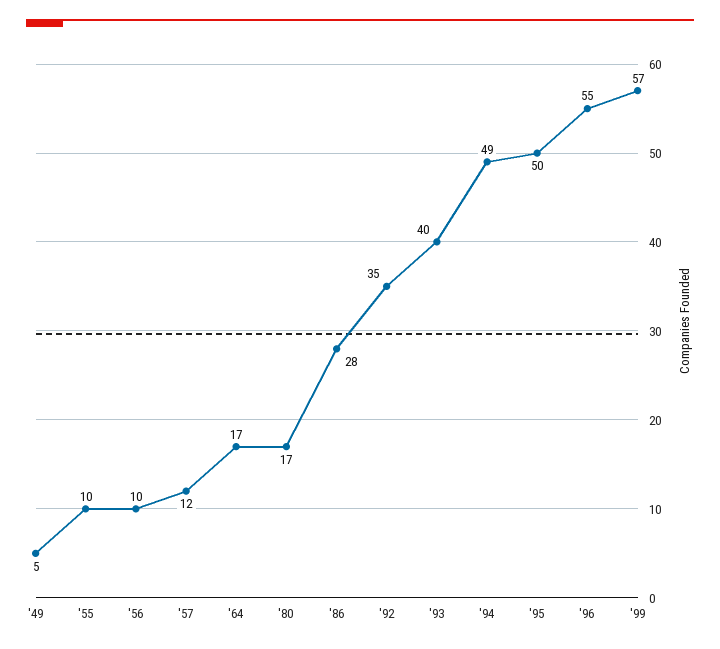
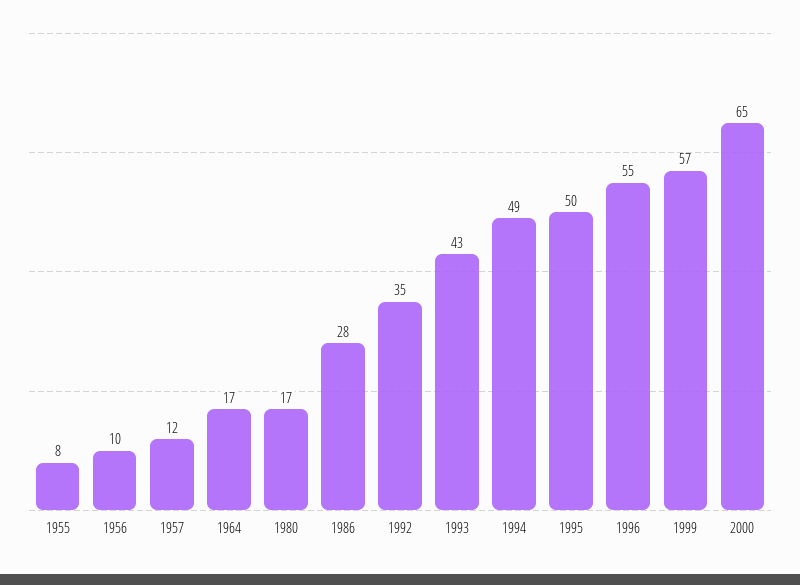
'49: 5 -> none
'55: 10 -> 8
'93: 40 -> 43
2000: none -> 65

